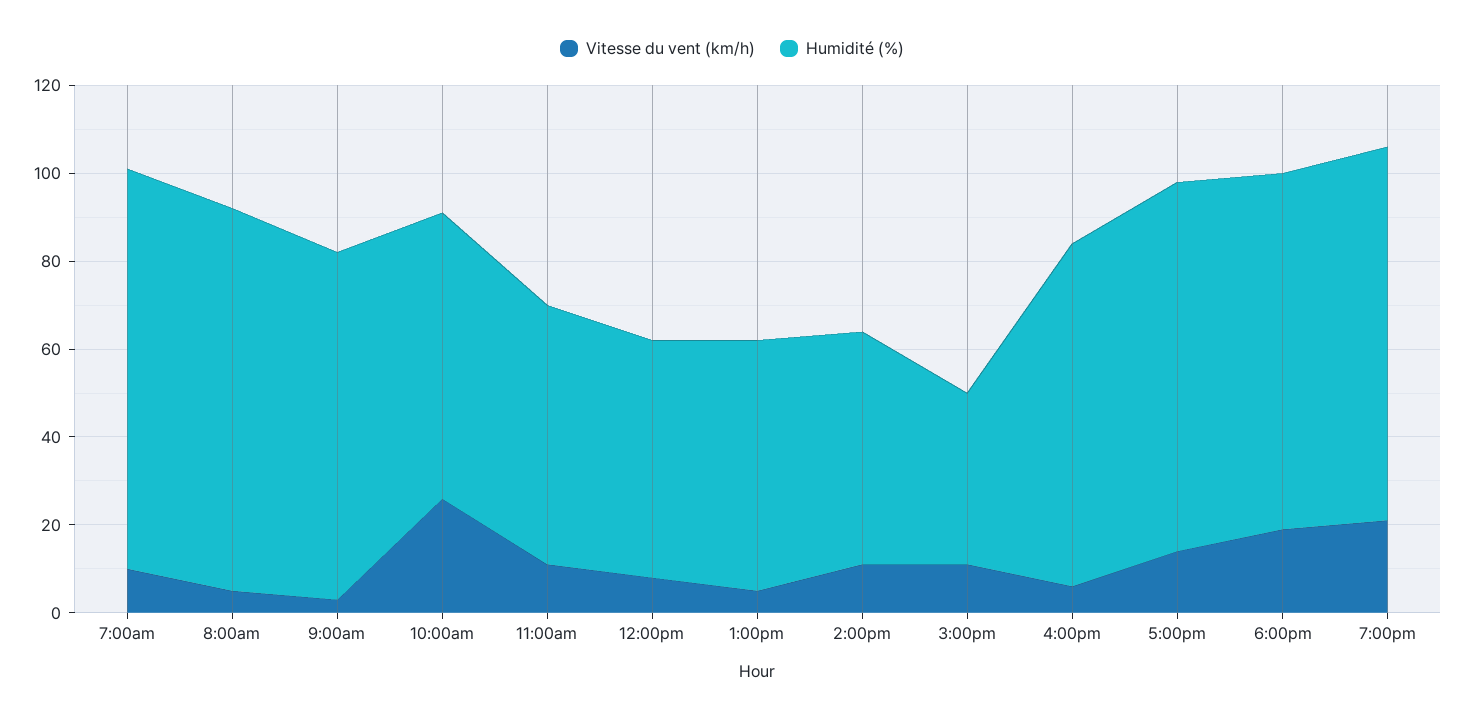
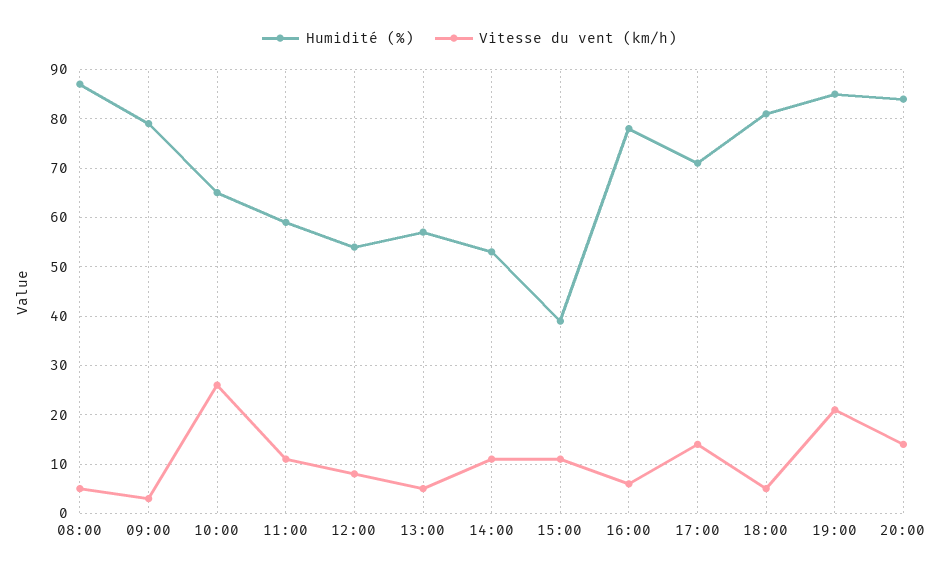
Vitesse du vent (km/h), 7:00am: 10 -> none
Humidité (%), 7:00am: 90 -> none
Humidité (%), 5:00pm: 85 -> 70
Vitesse du vent (km/h), 6:00pm: 20 -> 5
Humidité (%), 20:00: none -> 85
Vitesse du vent (km/h), 20:00: none -> 15

